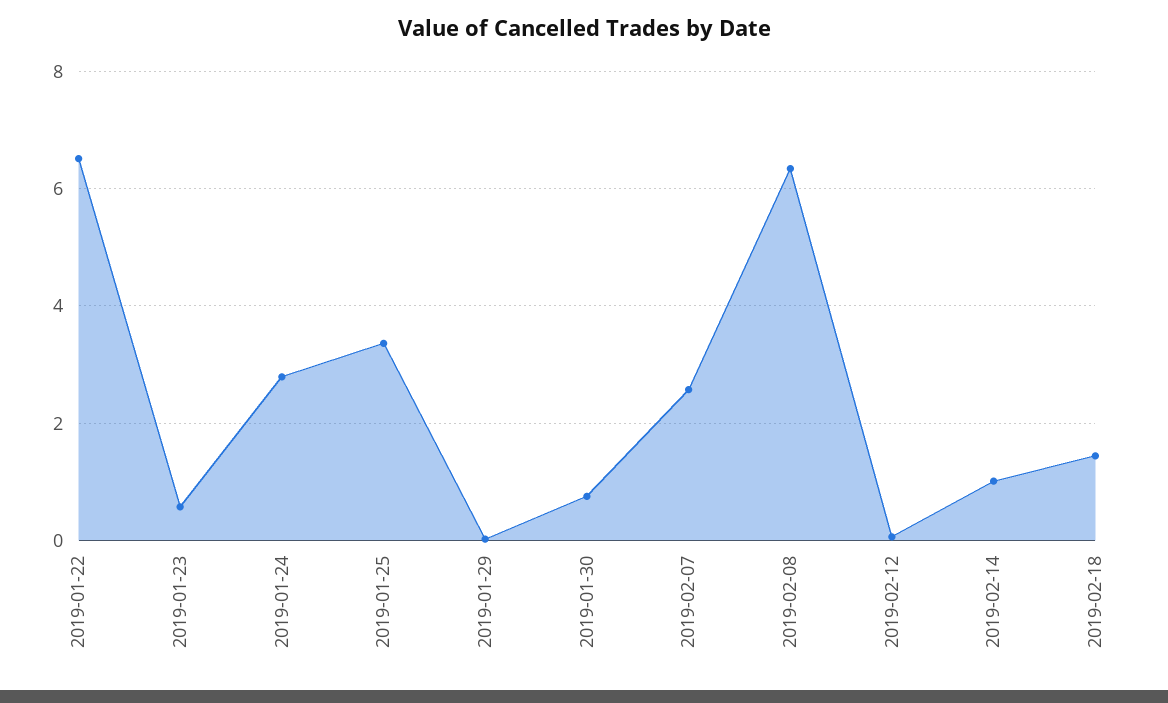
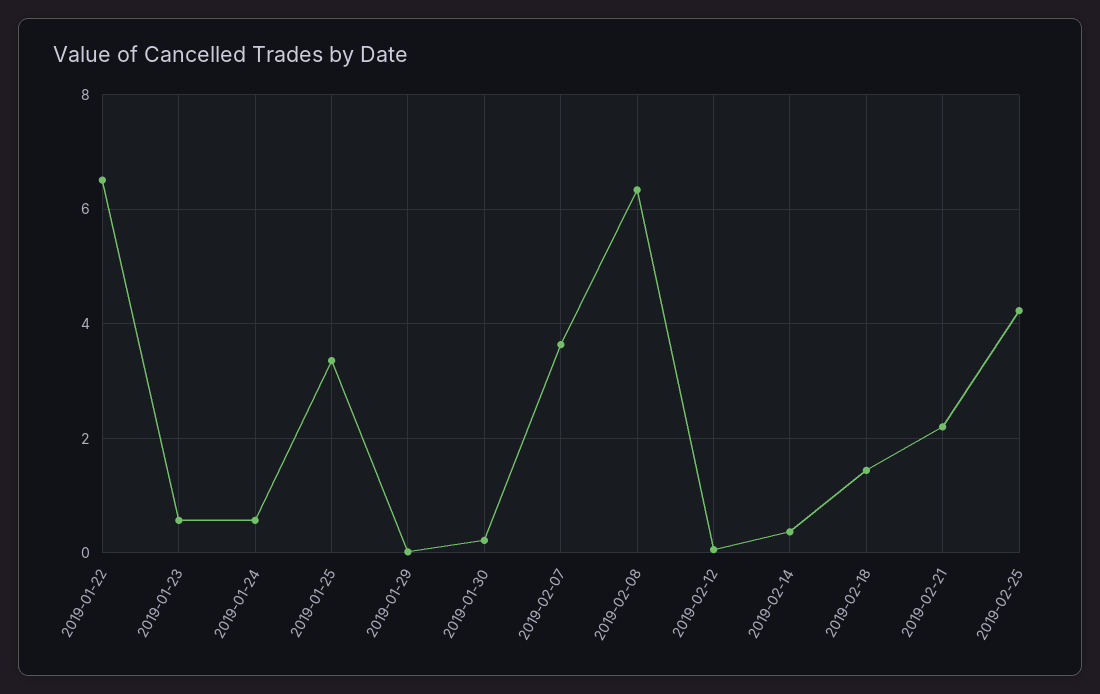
2019-01-24: 2.8 -> 0.6
2019-01-30: 0.8 -> 0.2
2019-02-07: 2.6 -> 3.6
2019-02-14: 1 -> 0.4
2019-02-21: none -> 2.2
2019-02-25: none -> 4.2

